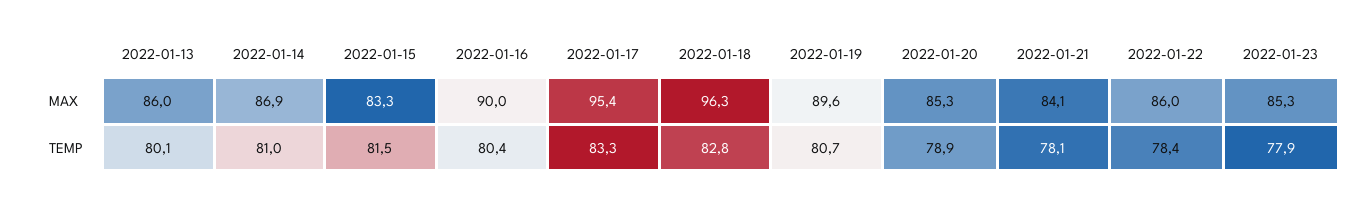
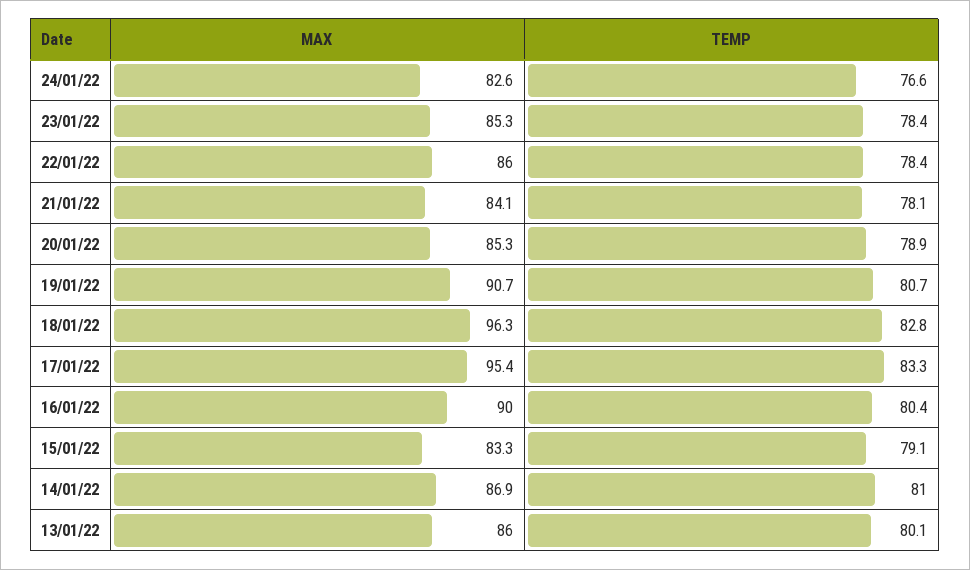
2022-01-19, MAX: 89.6 -> 90.7
2022-01-15, TEMP: 81.5 -> 79.1
2022-01-23, TEMP: 77.9 -> 78.4
24/01/22, MAX: none -> 82.6
24/01/22, TEMP: none -> 76.6

